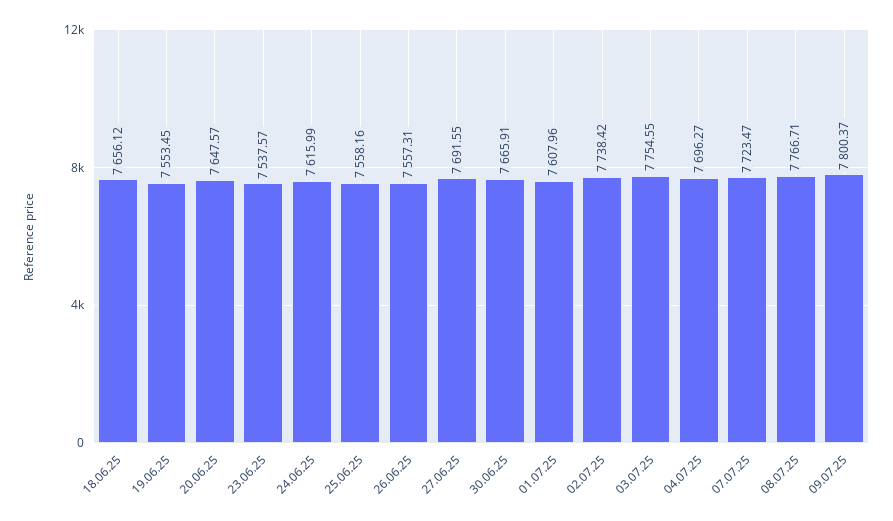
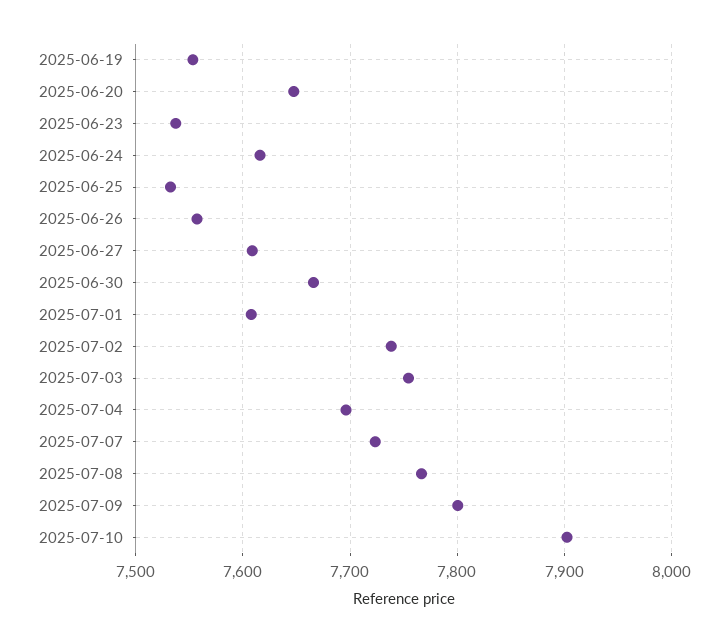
18.06.25: 7656.12 -> none
25.06.25: 7558.16 -> 7530
27.06.25: 7691.55 -> 7610
2025-07-10: none -> 7900

